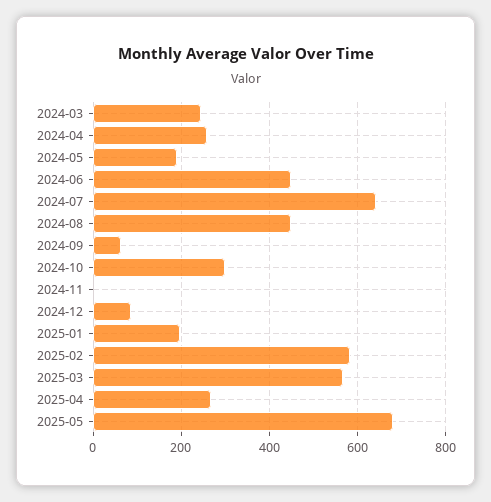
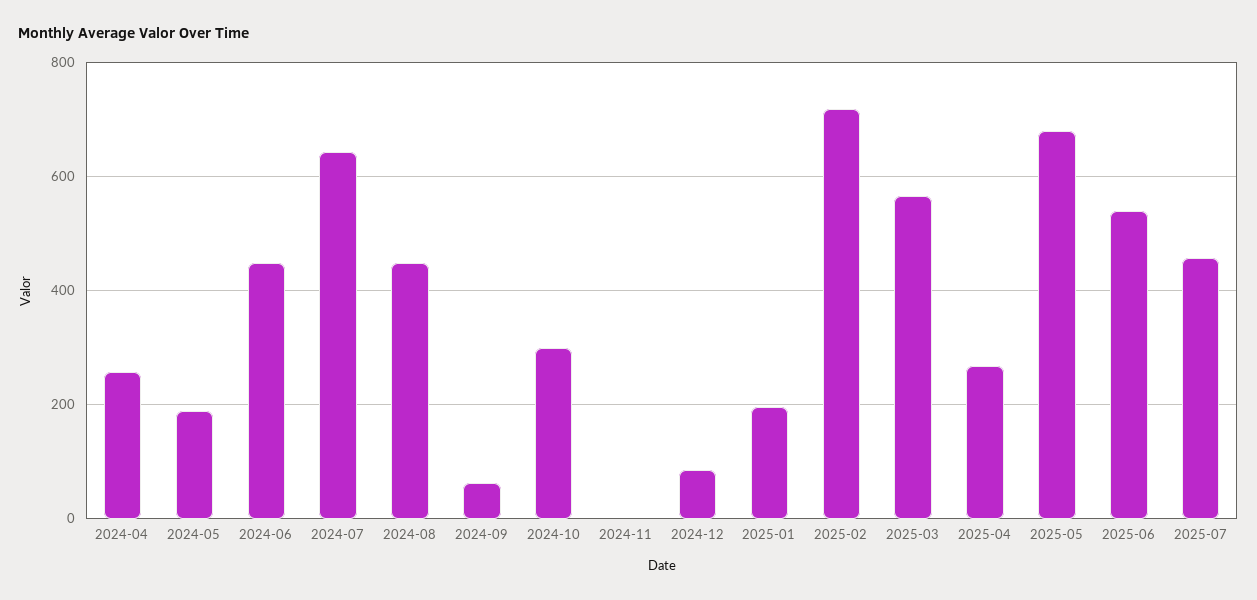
2024-03: 240 -> none
2025-02: 580 -> 720
2025-06: none -> 540
2025-07: none -> 460

